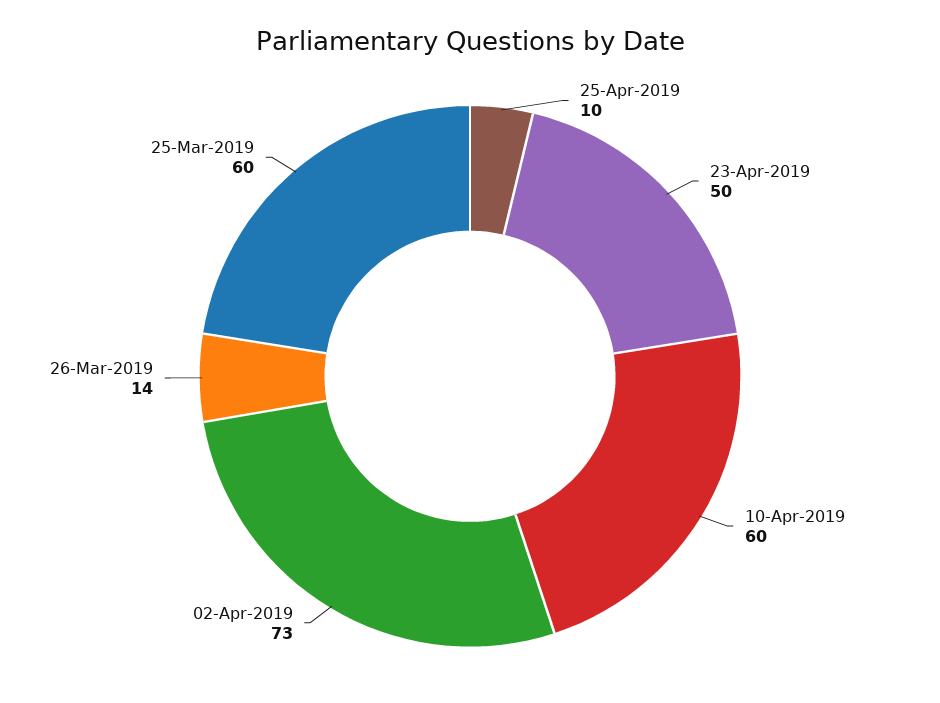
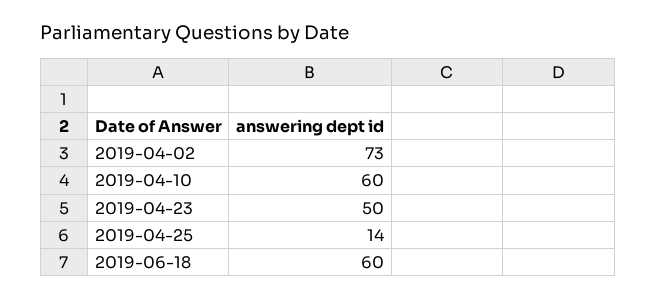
25-Apr-2019: 10 -> 14
26-Mar-2019: 14 -> none
25-Mar-2019: 60 -> none
2019-06-18: none -> 60

